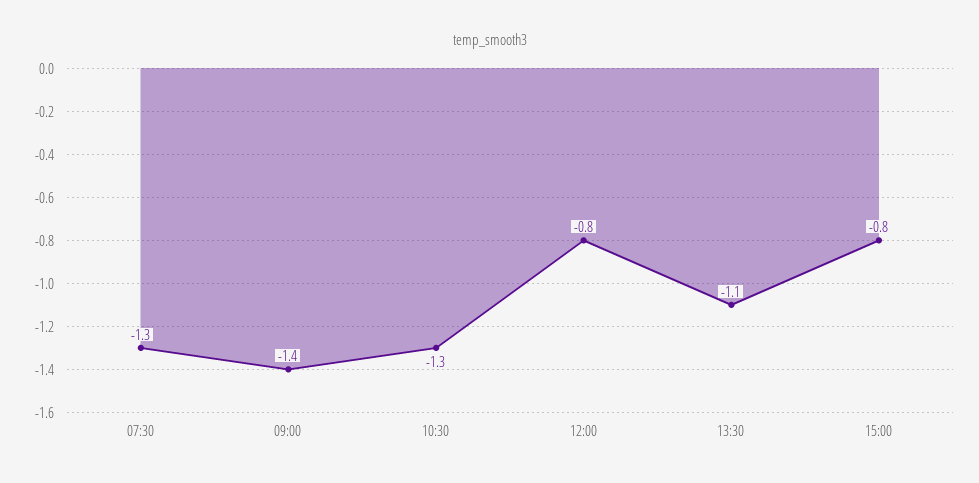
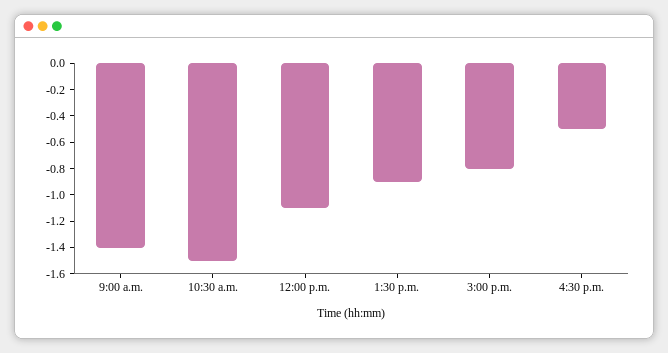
07:30: -1.3 -> none
10:30: -1.3 -> -1.5
12:00: -0.8 -> -1.1
13:30: -1.1 -> -0.9
4:30 p.m.: none -> -0.5

